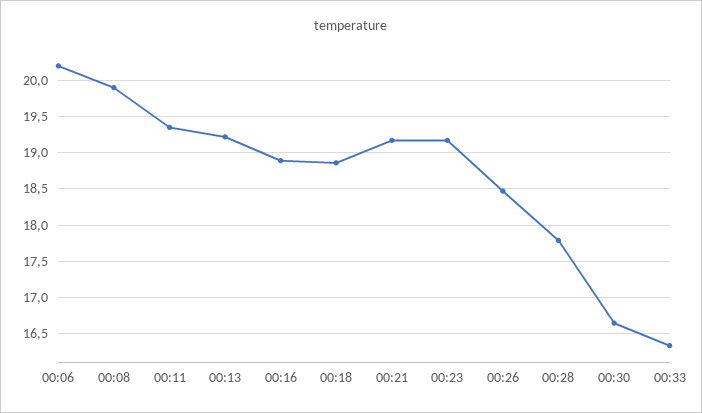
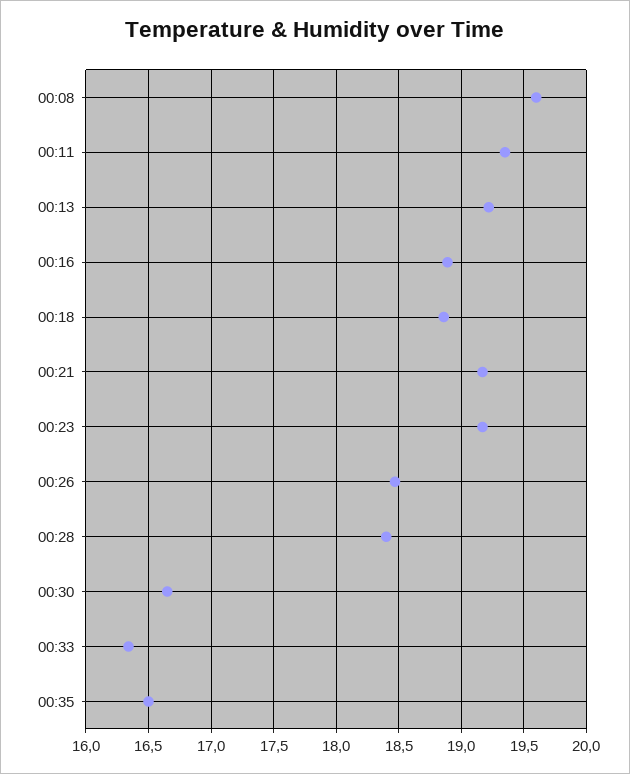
00:06: 20.2 -> none
00:08: 19.9 -> 19.6
00:28: 17.8 -> 18.4
00:35: none -> 16.5

